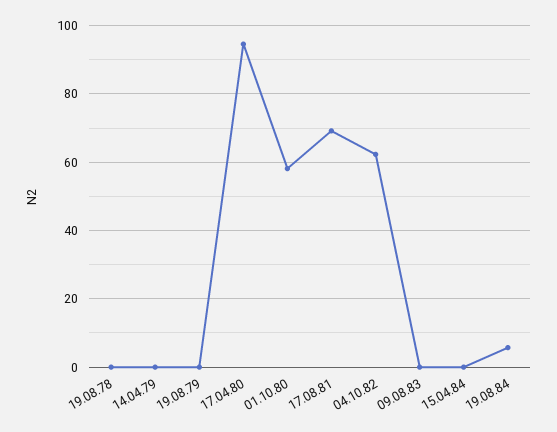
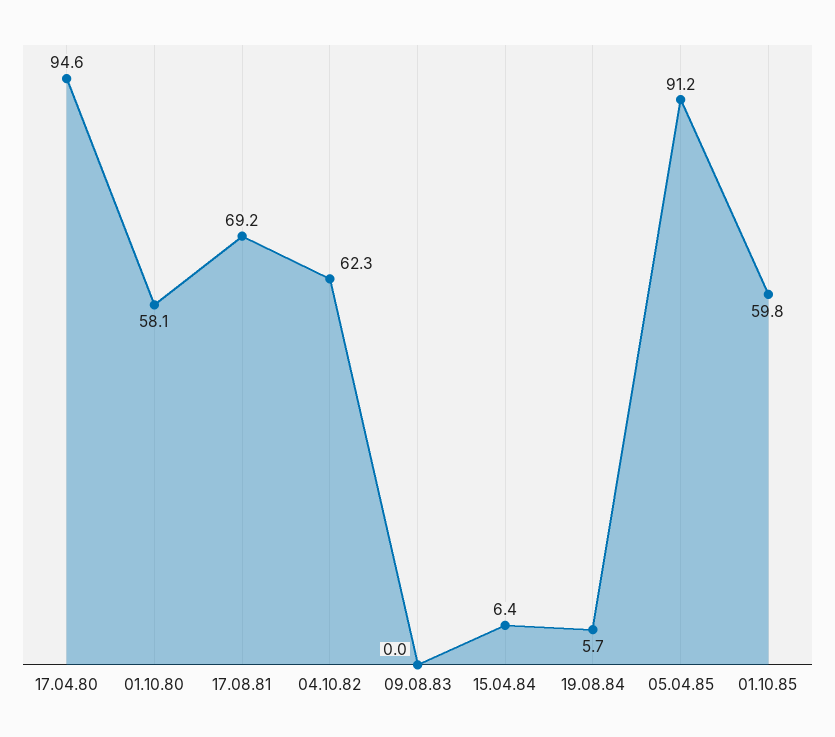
19.08.78: 0 -> none
14.04.79: 0 -> none
19.08.79: 0 -> none
15.04.84: 0 -> 6.4
05.04.85: none -> 91.2
01.10.85: none -> 59.8

